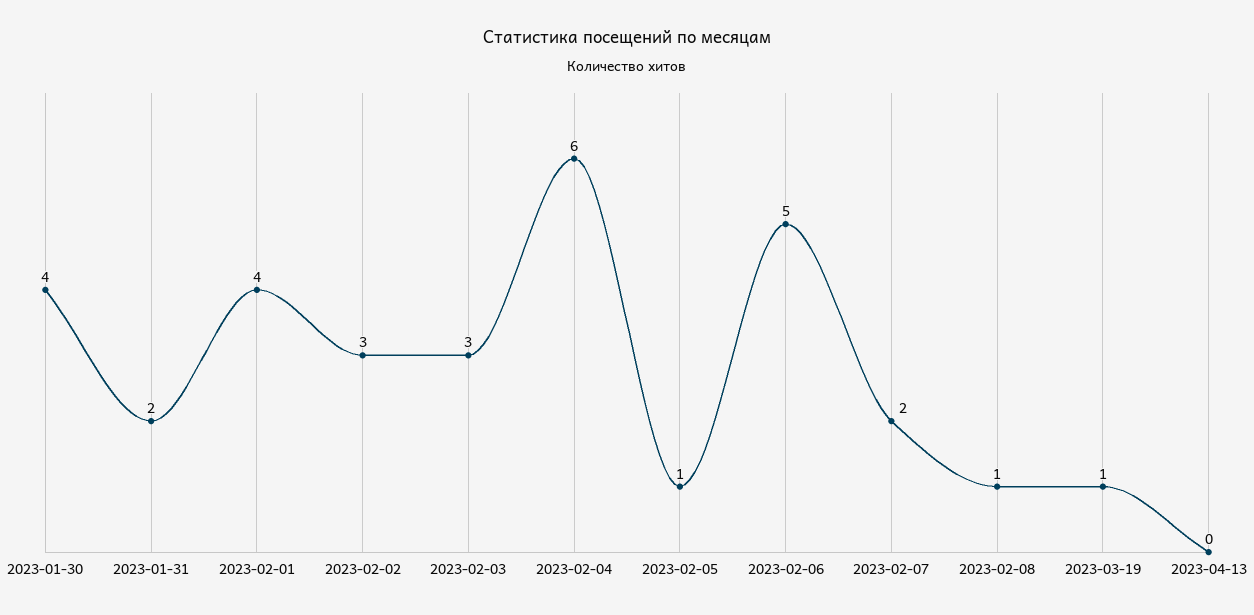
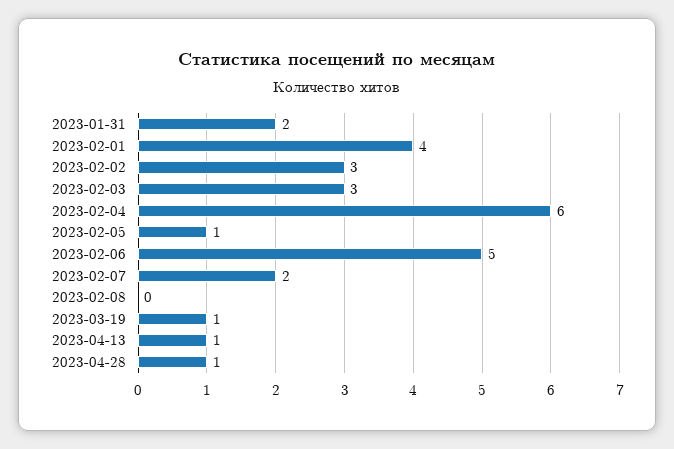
2023-01-30: 4 -> none
2023-02-08: 1 -> 0
2023-04-13: 0 -> 1
2023-04-28: none -> 1

